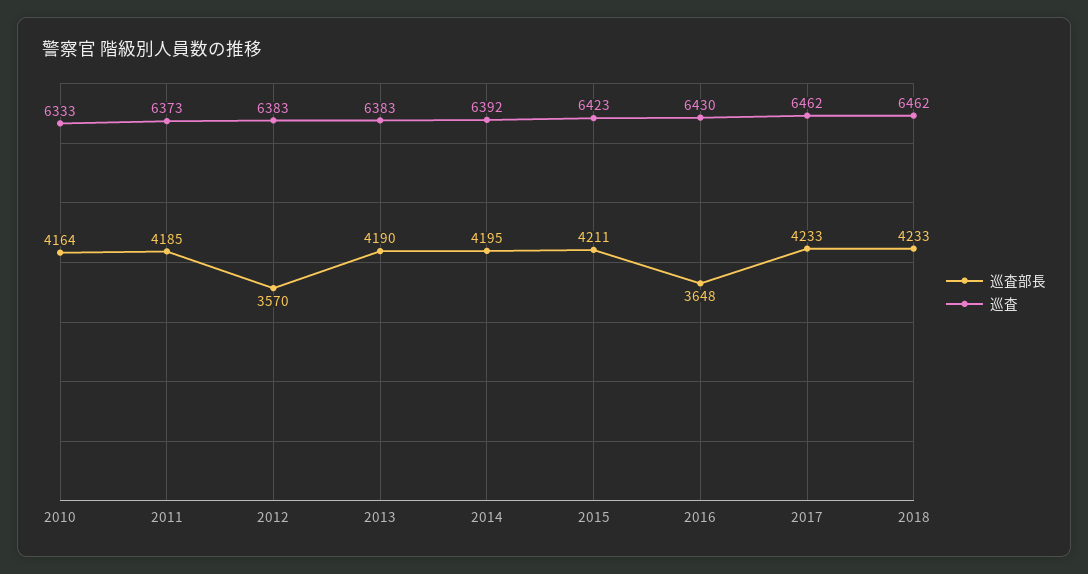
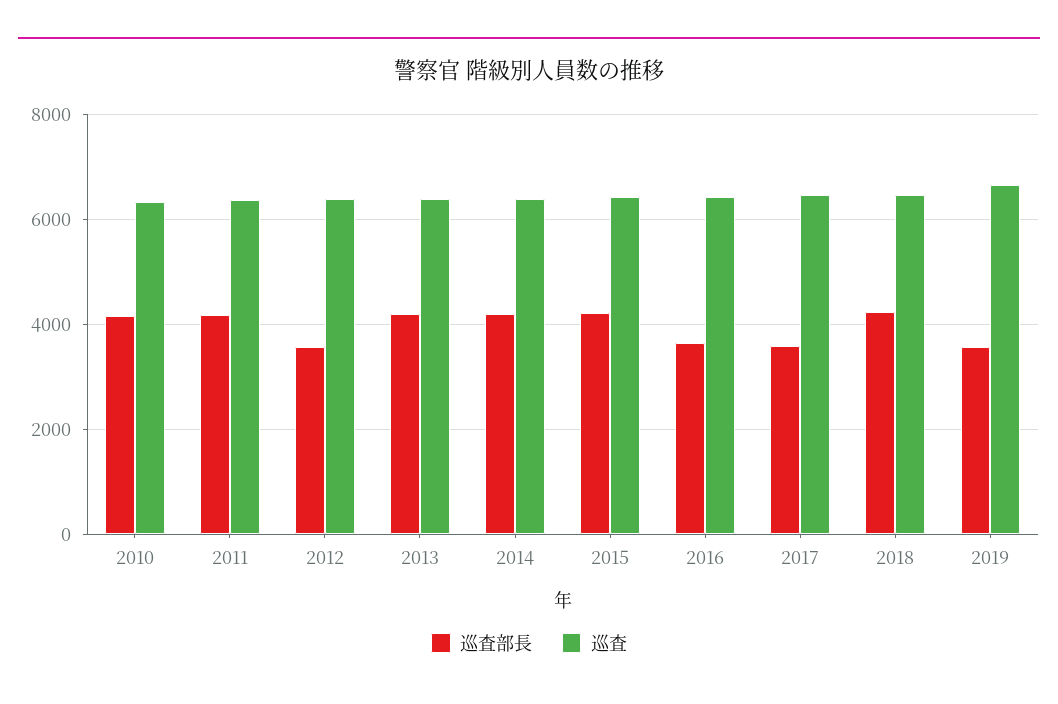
巡査部長, 2017: 4233 -> 3600
巡査部長, 2019: none -> 3600
巡査, 2019: none -> 6600

